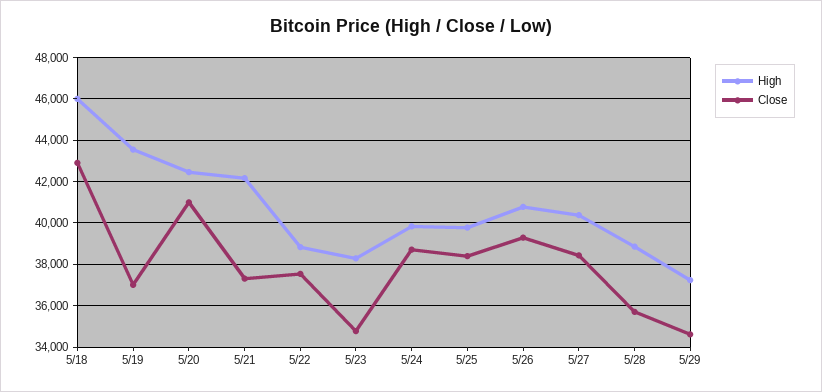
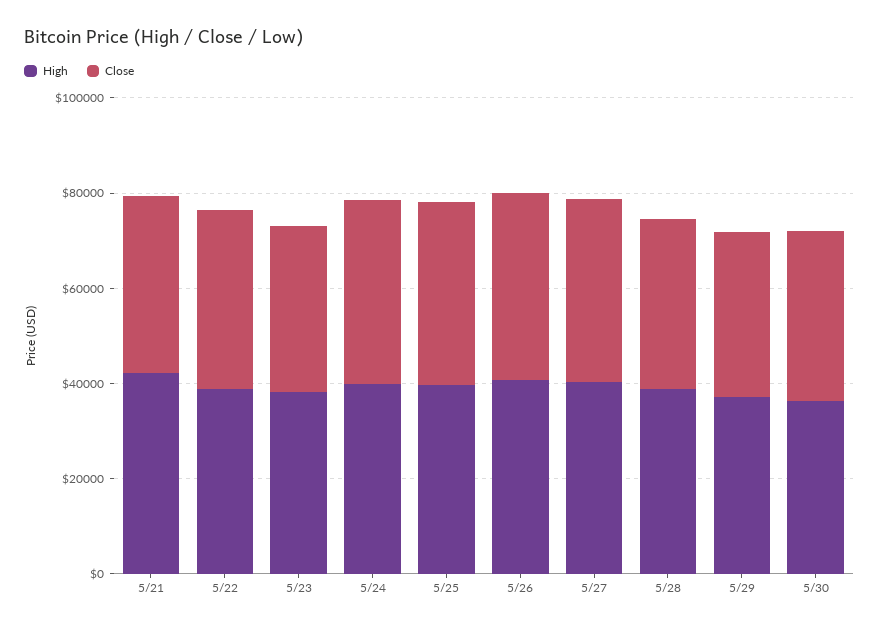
High, 5/18: 46000 -> none
Close, 5/18: 43000 -> none
High, 5/19: 43500 -> none
Close, 5/19: 37000 -> none
High, 5/20: 42500 -> none
Close, 5/20: 41000 -> none
High, 5/30: none -> 35000
Close, 5/30: none -> 35000

